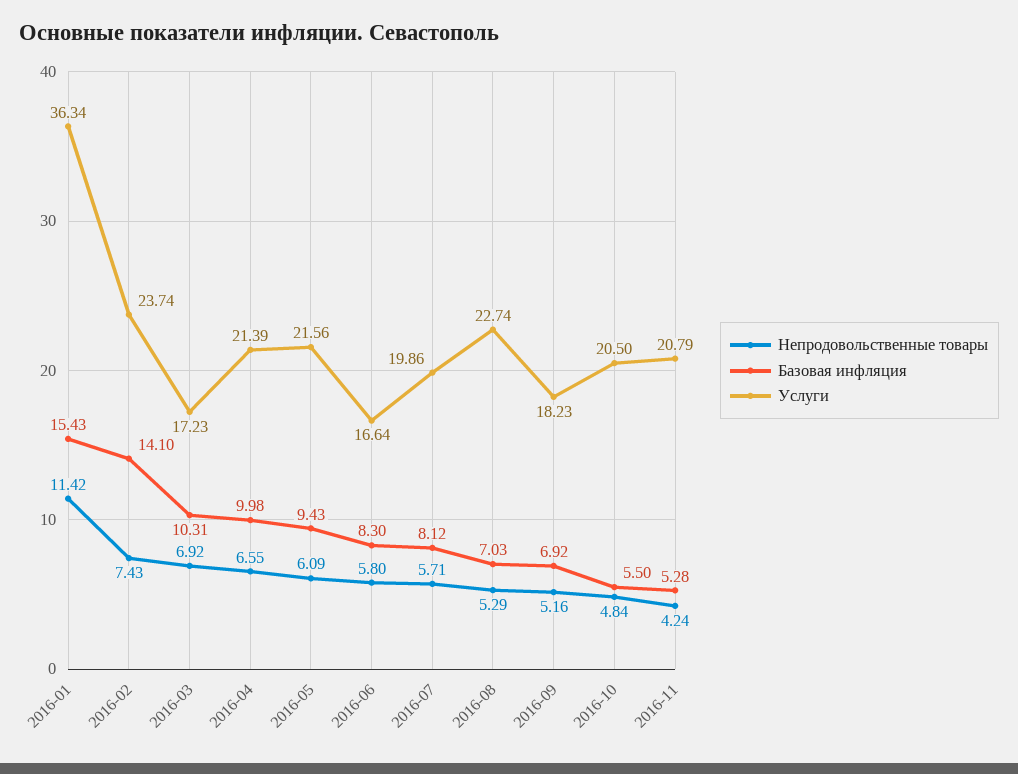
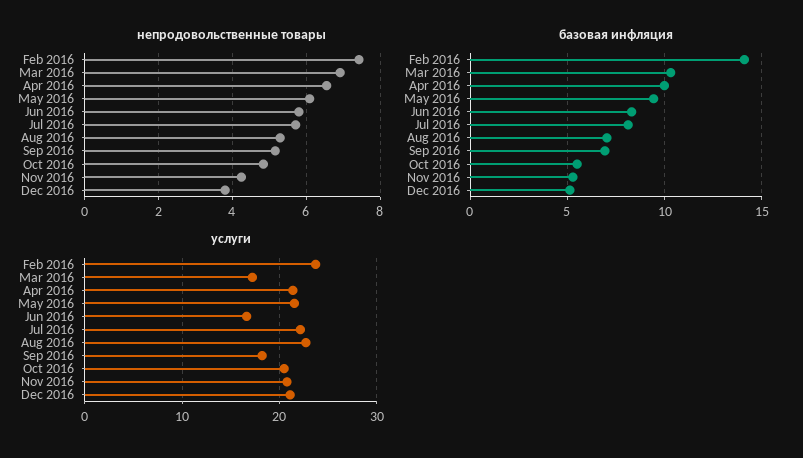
Непродовольственные товары, 2016-01: 11.42 -> none
Базовая инфляция, 2016-01: 15.43 -> none
Услуги, 2016-01: 36.34 -> none
Услуги, 2016-07: 19.86 -> 22
Непродовольственные товары, Dec 2016: none -> 3.8
Базовая инфляция, Dec 2016: none -> 5
Услуги, Dec 2016: none -> 21

